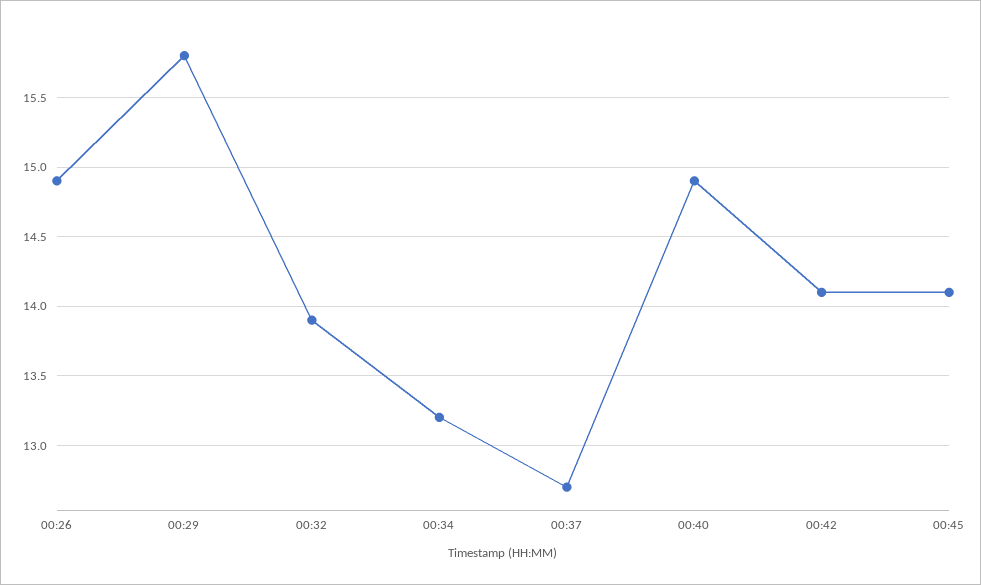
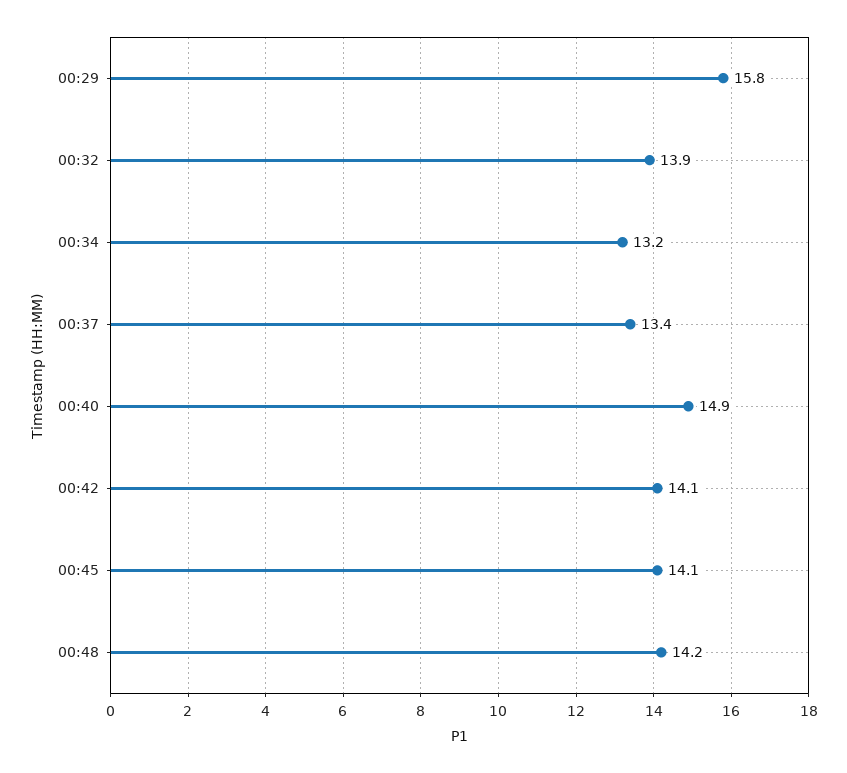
00:26: 14.9 -> none
00:37: 12.7 -> 13.4
00:48: none -> 14.2

